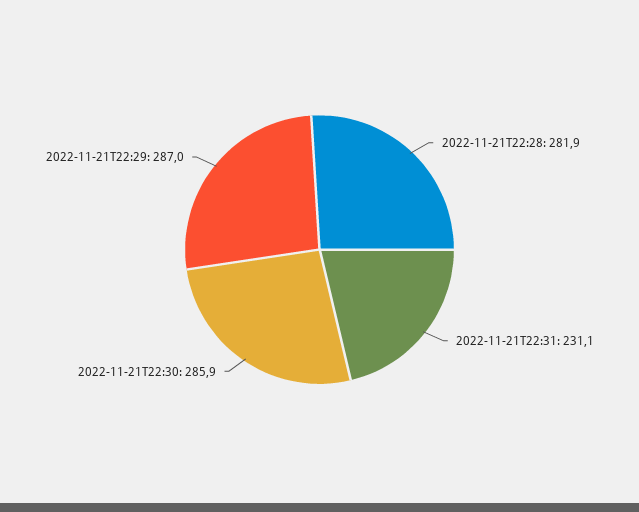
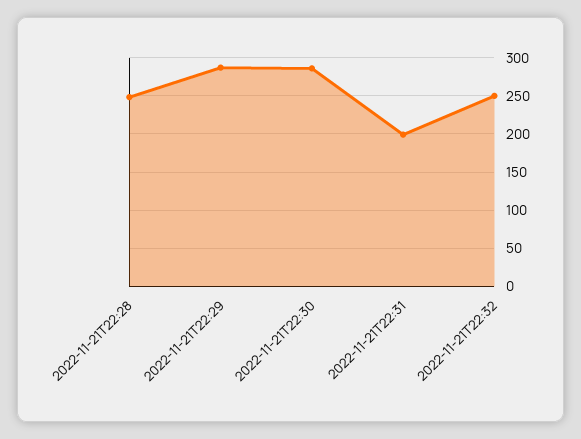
2022-11-21T22:28: 281.9 -> 250
2022-11-21T22:31: 231.1 -> 200
2022-11-21T22:32: none -> 250

